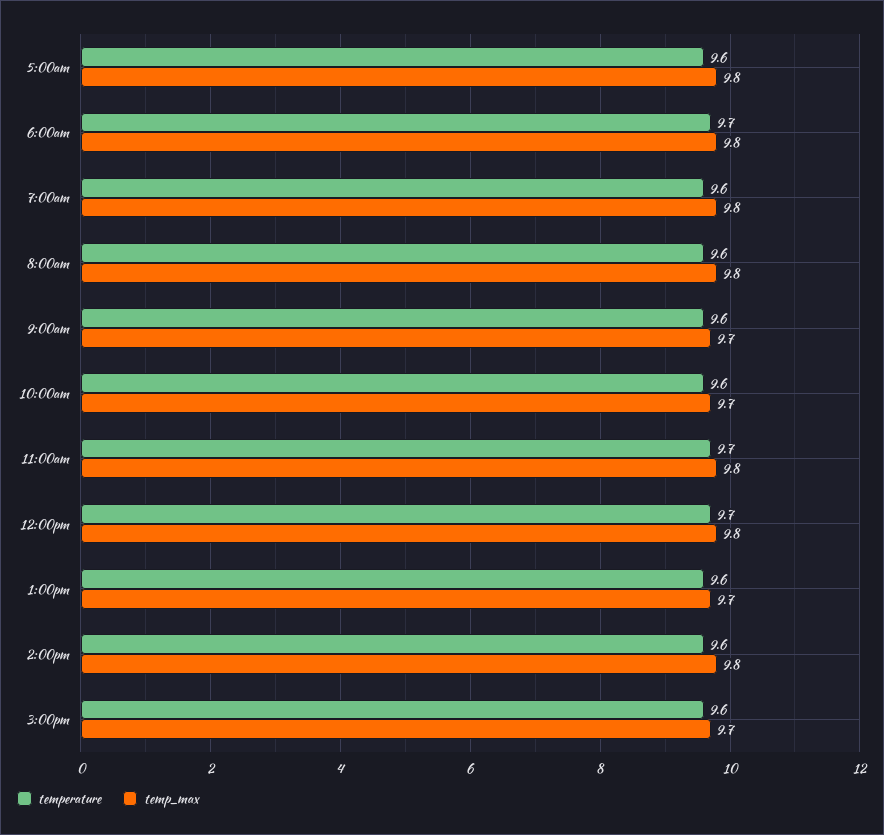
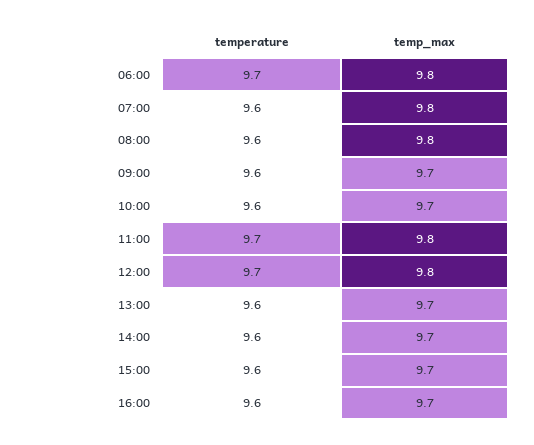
temperature, 5:00am: 9.6 -> none
temp_max, 5:00am: 9.8 -> none
temp_max, 2:00pm: 9.8 -> 9.7
temperature, 16:00: none -> 9.6
temp_max, 16:00: none -> 9.7

